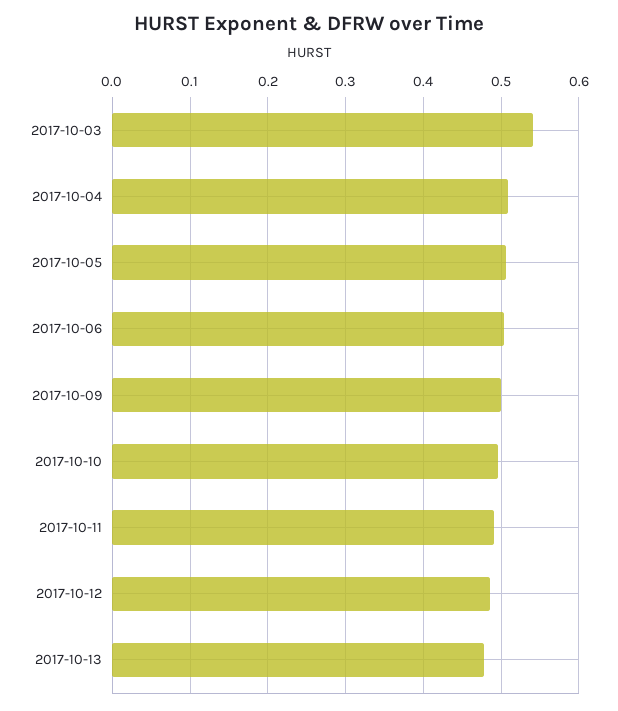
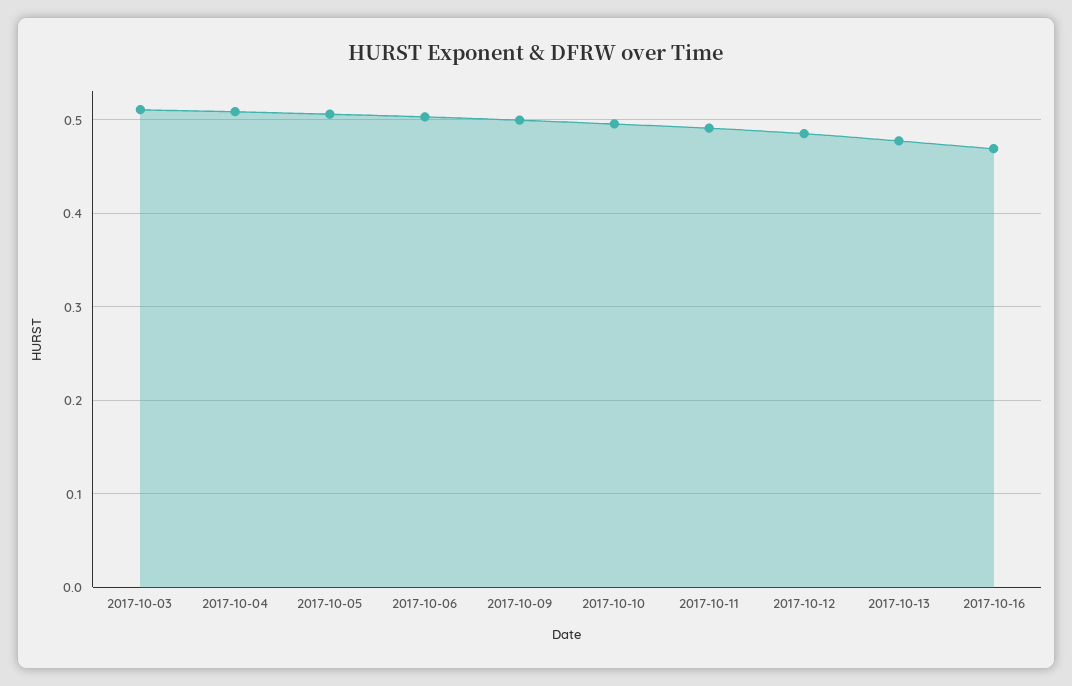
2017-10-03: 0.54 -> 0.51
2017-10-16: none -> 0.47

